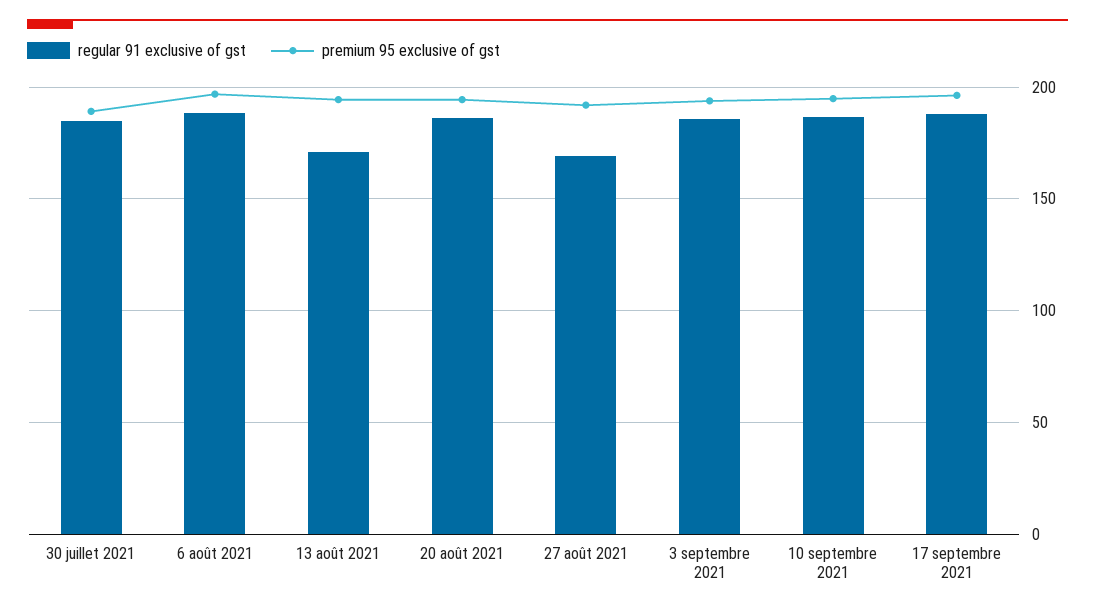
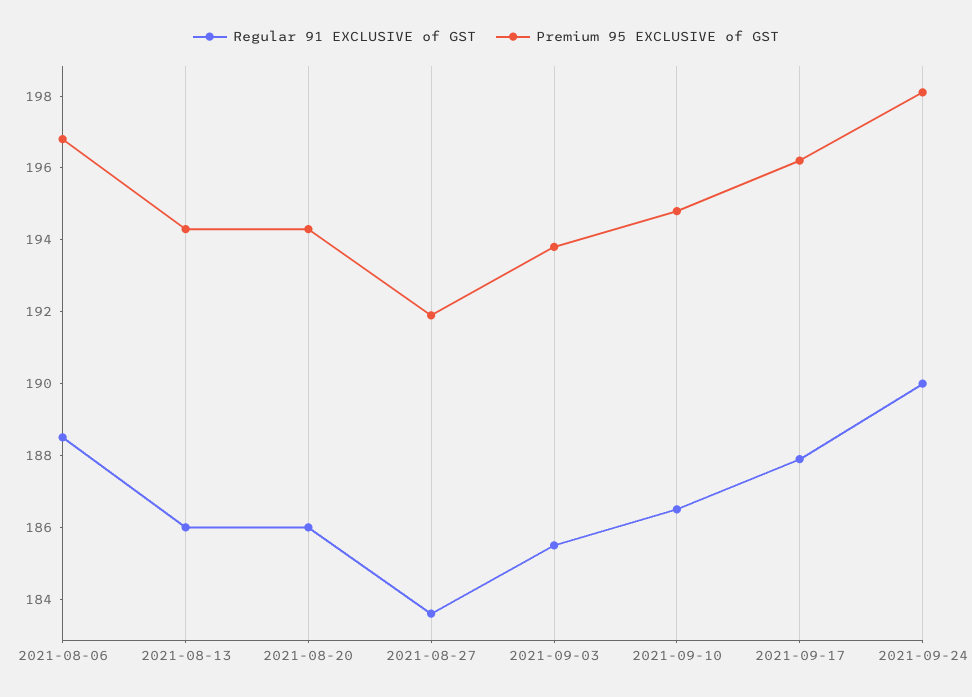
regular 91 exclusive of gst, 30 juillet 2021: 185 -> none
premium 95 exclusive of gst, 30 juillet 2021: 190 -> none
regular 91 exclusive of gst, 13 août 2021: 170 -> 186
regular 91 exclusive of gst, 27 août 2021: 170 -> 183.5
regular 91 exclusive of gst, 2021-09-24: none -> 190
premium 95 exclusive of gst, 2021-09-24: none -> 198

